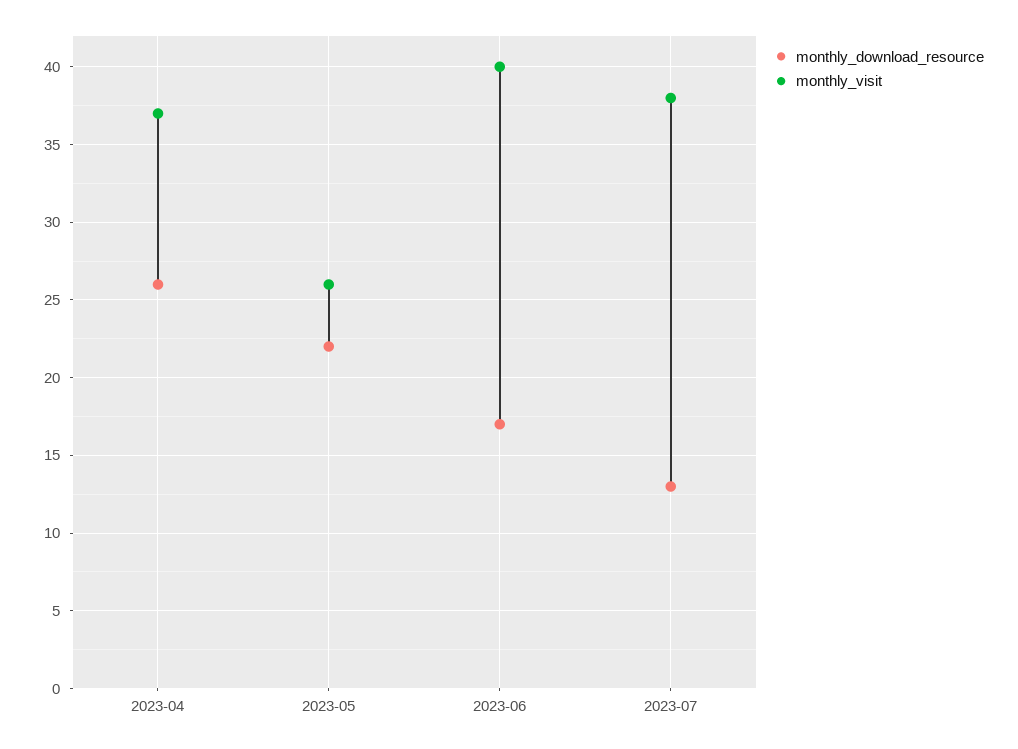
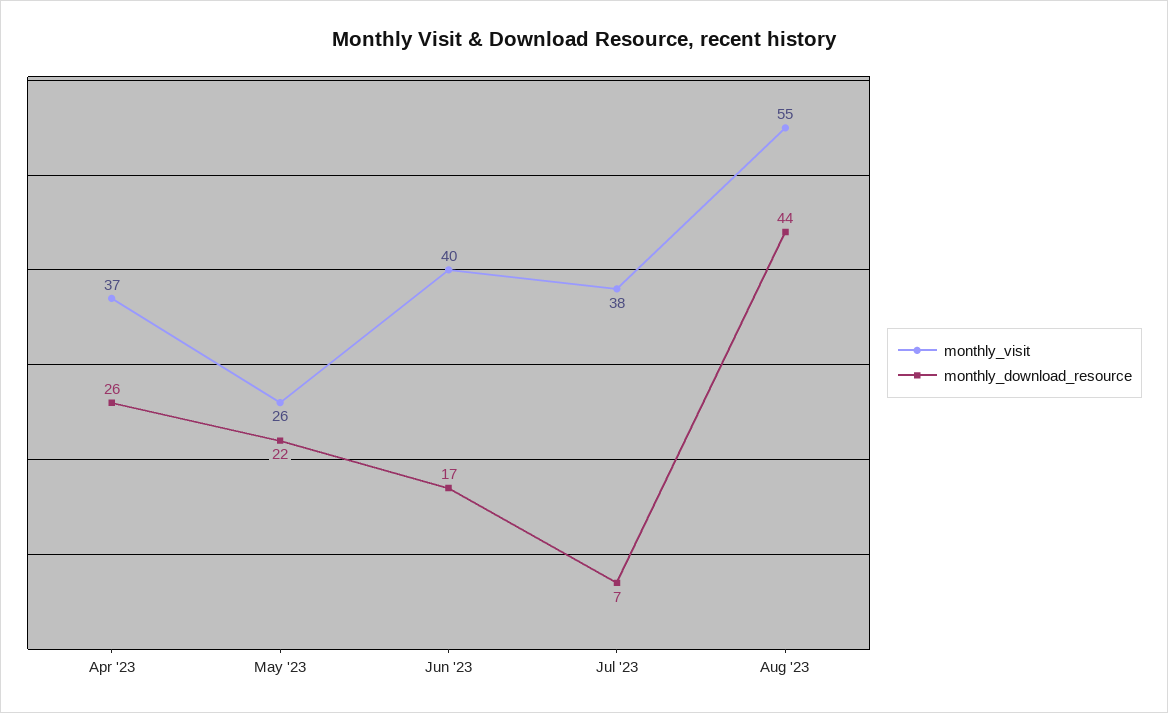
monthly_download_resource, 2023-07: 13 -> 7
monthly_visit, Aug '23: none -> 55
monthly_download_resource, Aug '23: none -> 44

